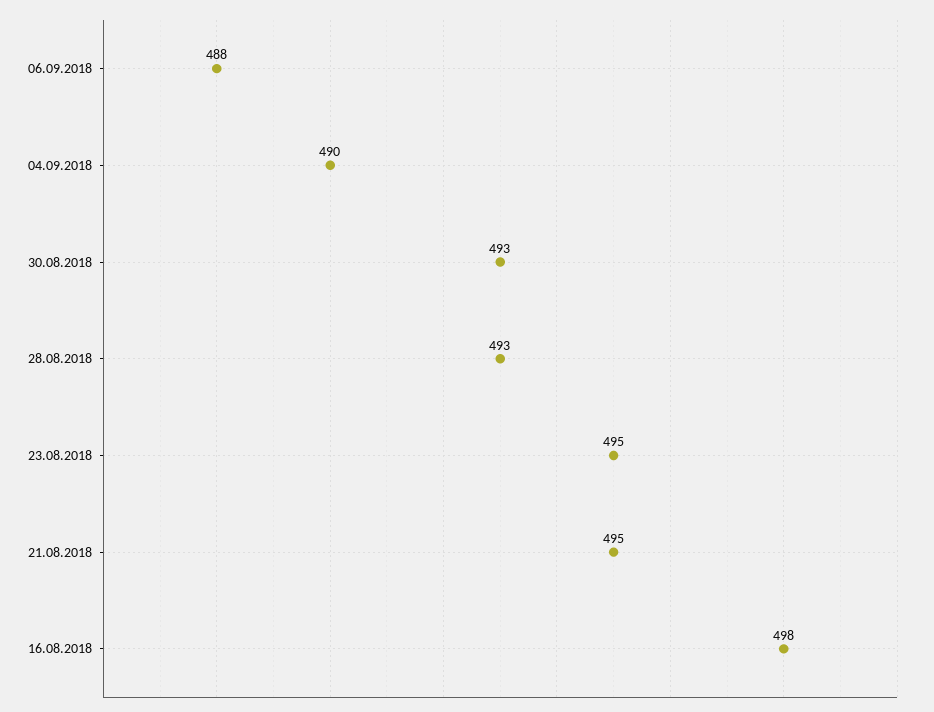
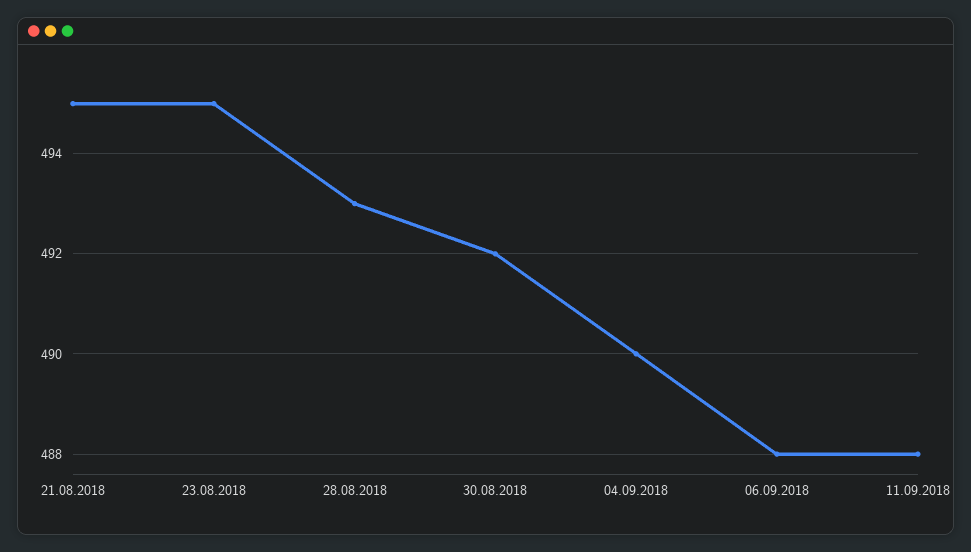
30.08.2018: 493 -> 492
16.08.2018: 498 -> none
11.09.2018: none -> 488

